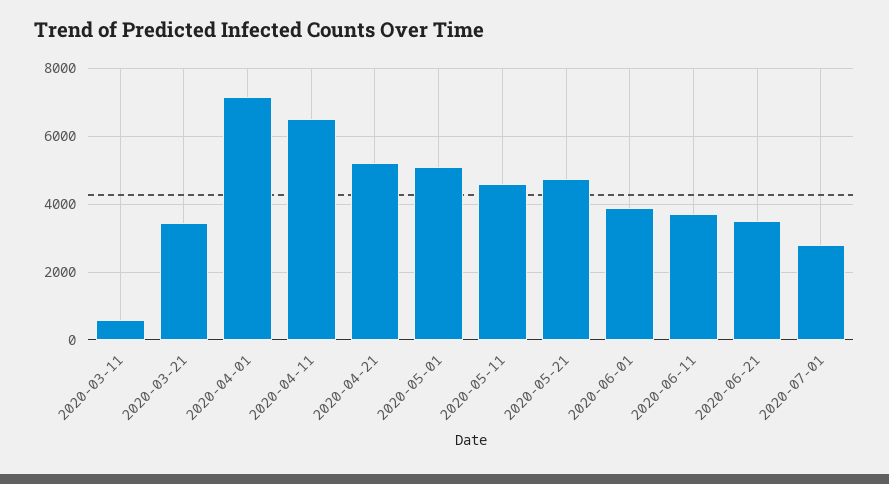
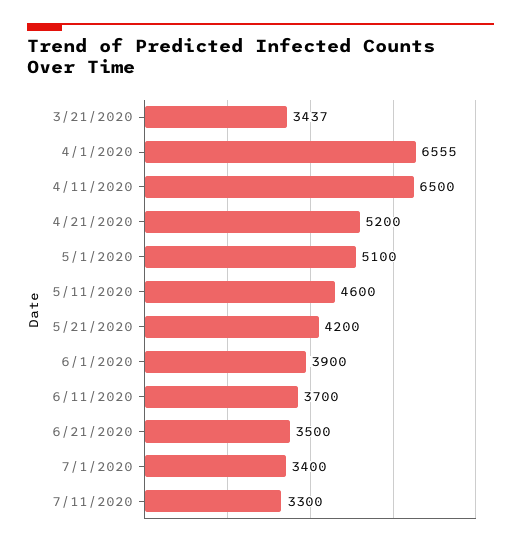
2020-03-11: 600 -> none
2020-04-01: 7200 -> 6555
2020-05-21: 4800 -> 4200
2020-07-01: 2800 -> 3400
7/11/2020: none -> 3300

